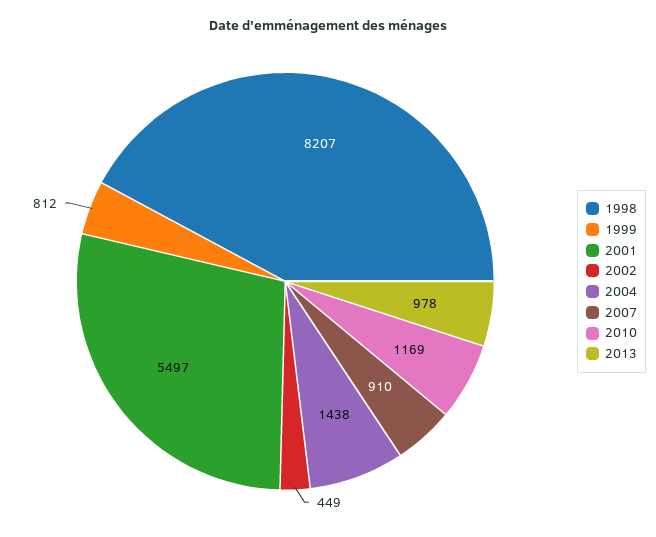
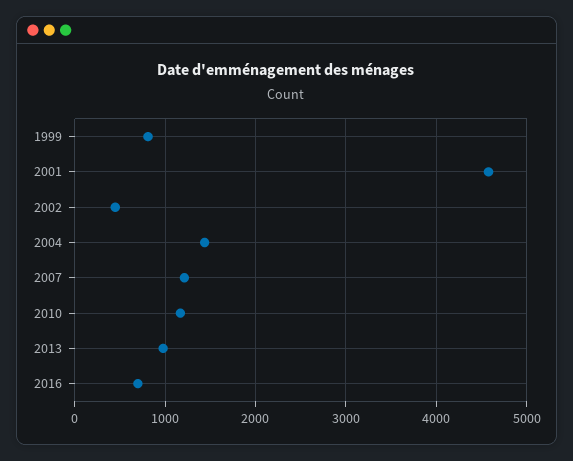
1998: 8207 -> none
2001: 5497 -> 4600
2007: 910 -> 1200
2016: none -> 700

